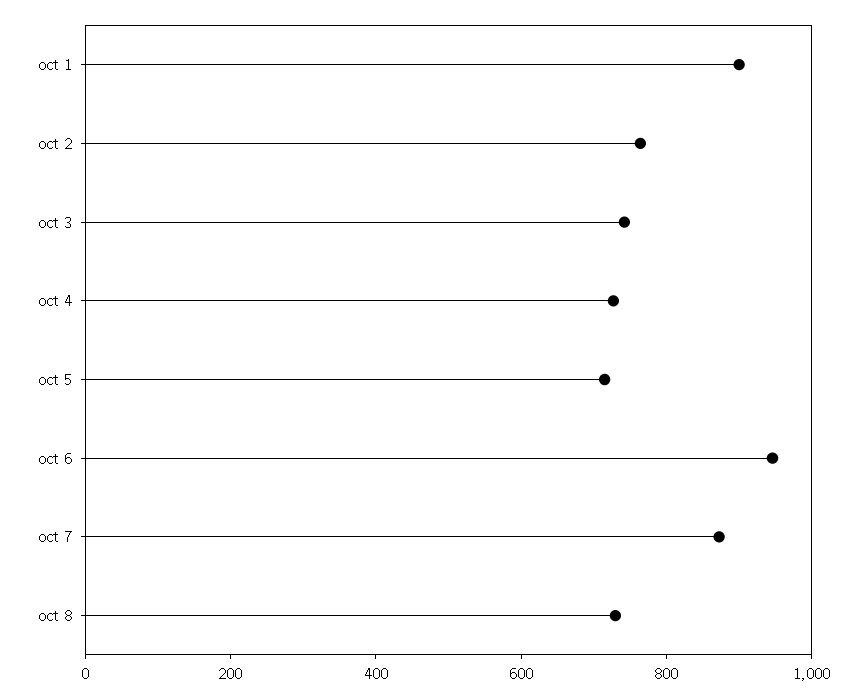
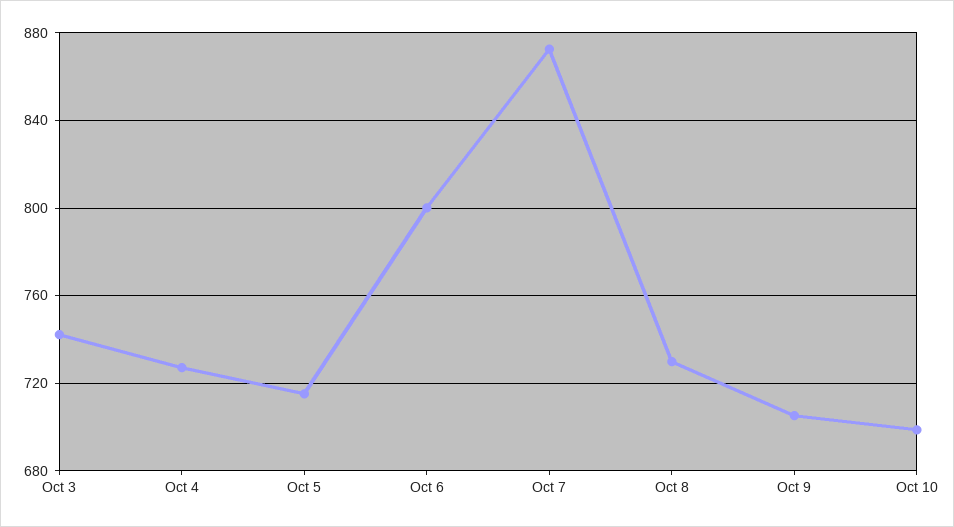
oct 1: 900 -> none
oct 2: 750 -> none
oct 6: 950 -> 800
Oct 9: none -> 705
Oct 10: none -> 700

